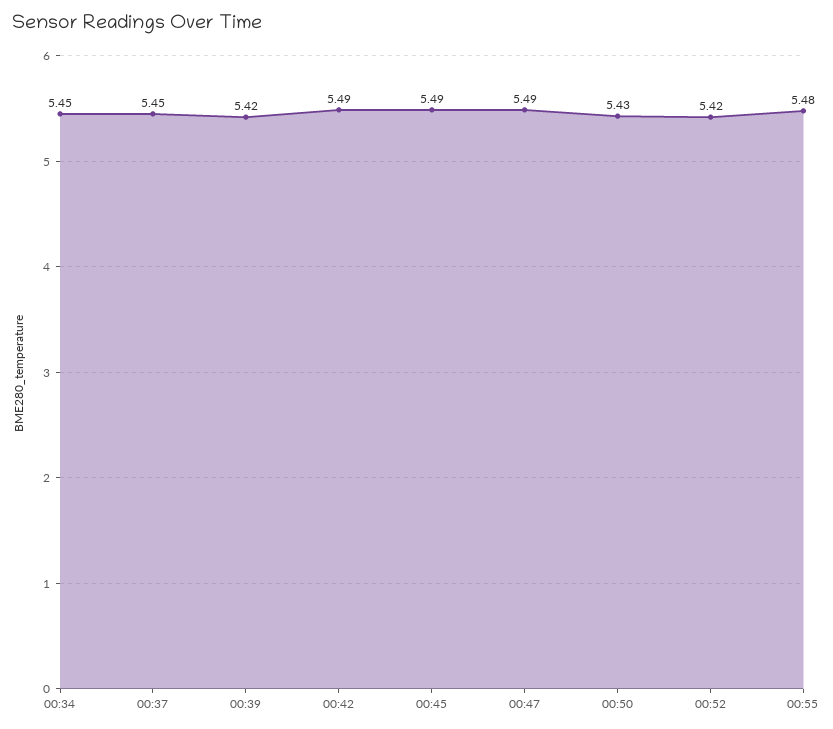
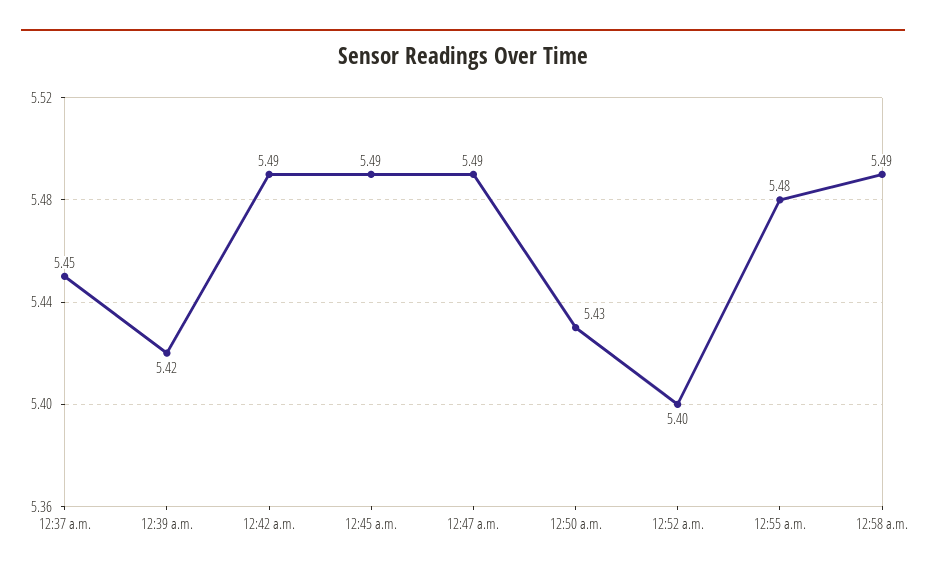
00:34: 5.45 -> none
00:52: 5.42 -> 5.4
12:58 a.m.: none -> 5.49

